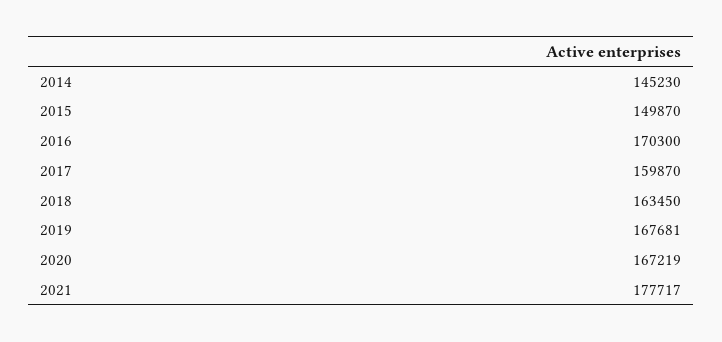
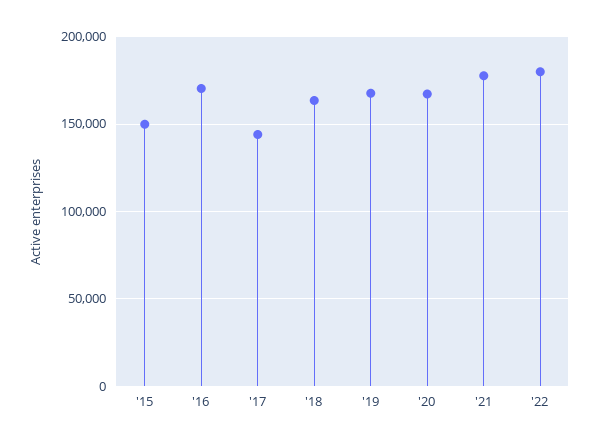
2014: 145230 -> none
2017: 159870 -> 145000
'22: none -> 180000

